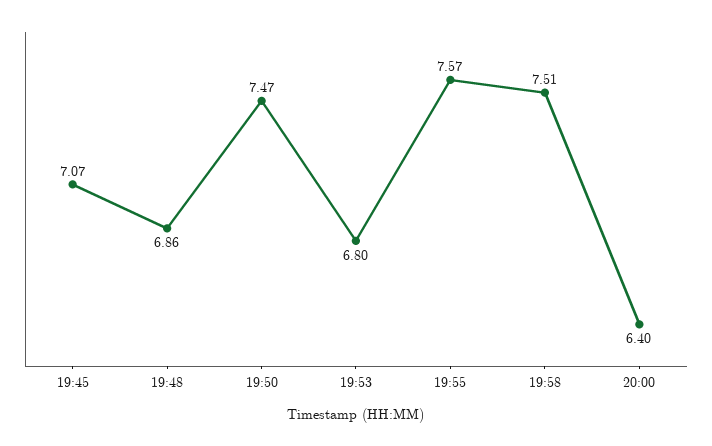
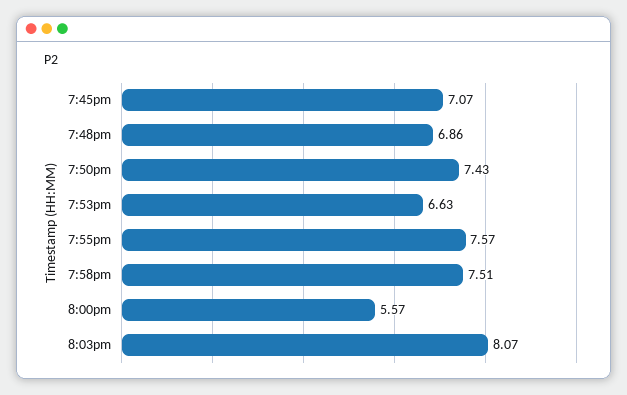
19:50: 7.47 -> 7.43
19:53: 6.8 -> 6.63
20:00: 6.4 -> 5.57
8:03pm: none -> 8.07

